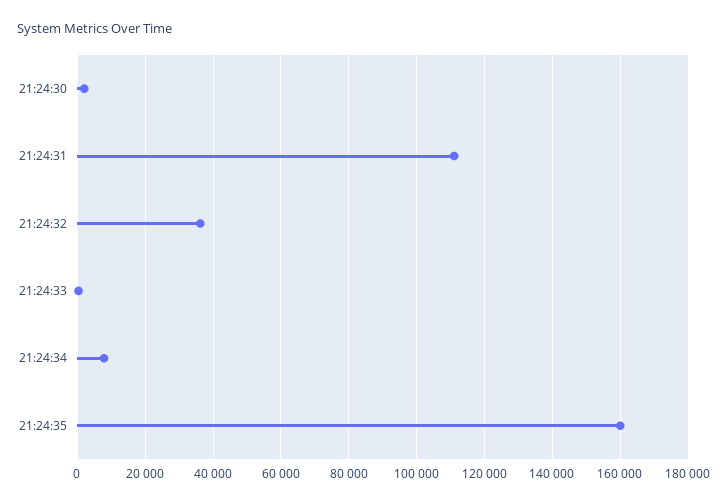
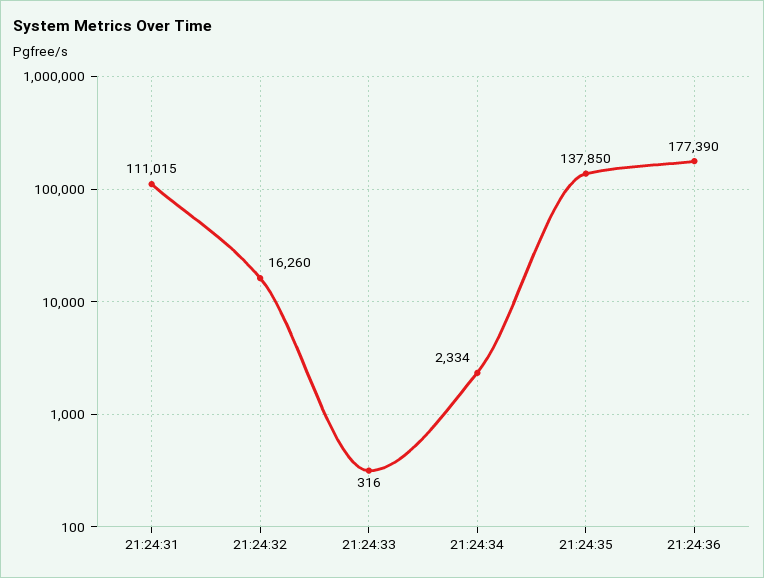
21:24:30: 2000 -> none
21:24:32: 36000 -> 16260
21:24:34: 8000 -> 2334
21:24:35: 160000 -> 137850
21:24:36: none -> 177390

